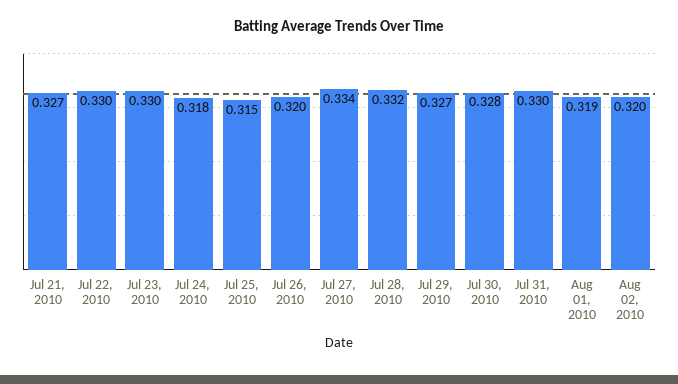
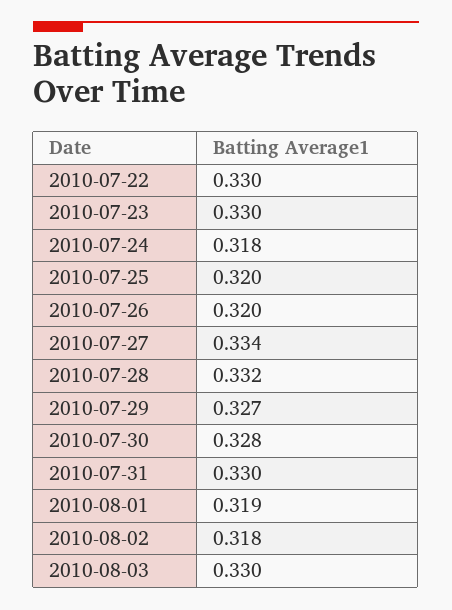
Jul 21, 2010: 0.327 -> none
Jul 25, 2010: 0.315 -> 0.32
Aug 02, 2010: 0.32 -> 0.318
2010-08-03: none -> 0.33

